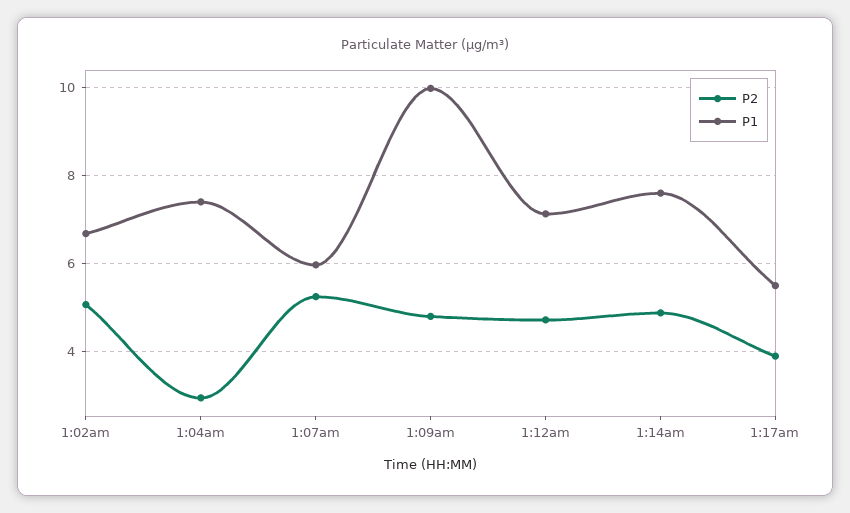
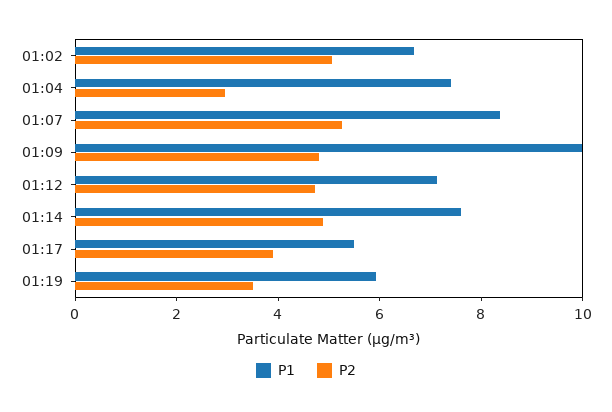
P1, 1:07am: 6 -> 8.5
P1, 01:19: none -> 6
P2, 01:19: none -> 3.5

